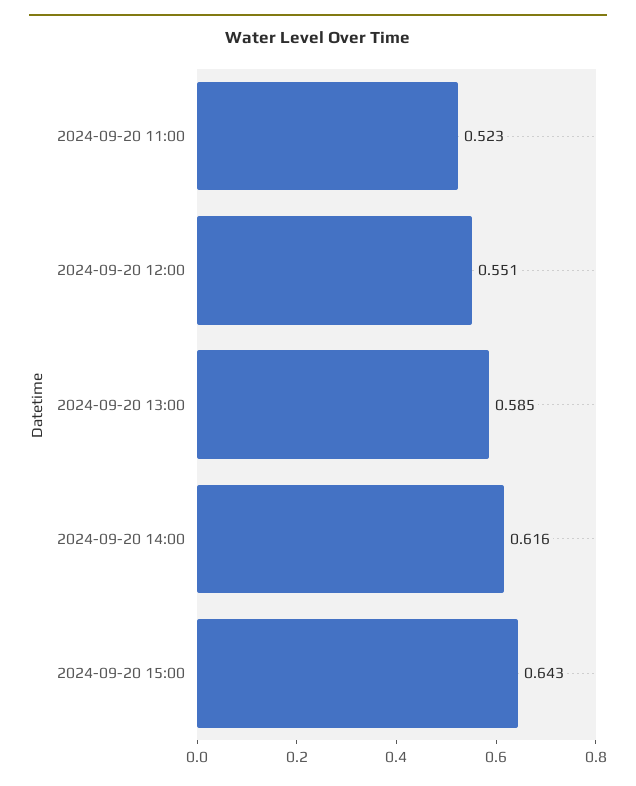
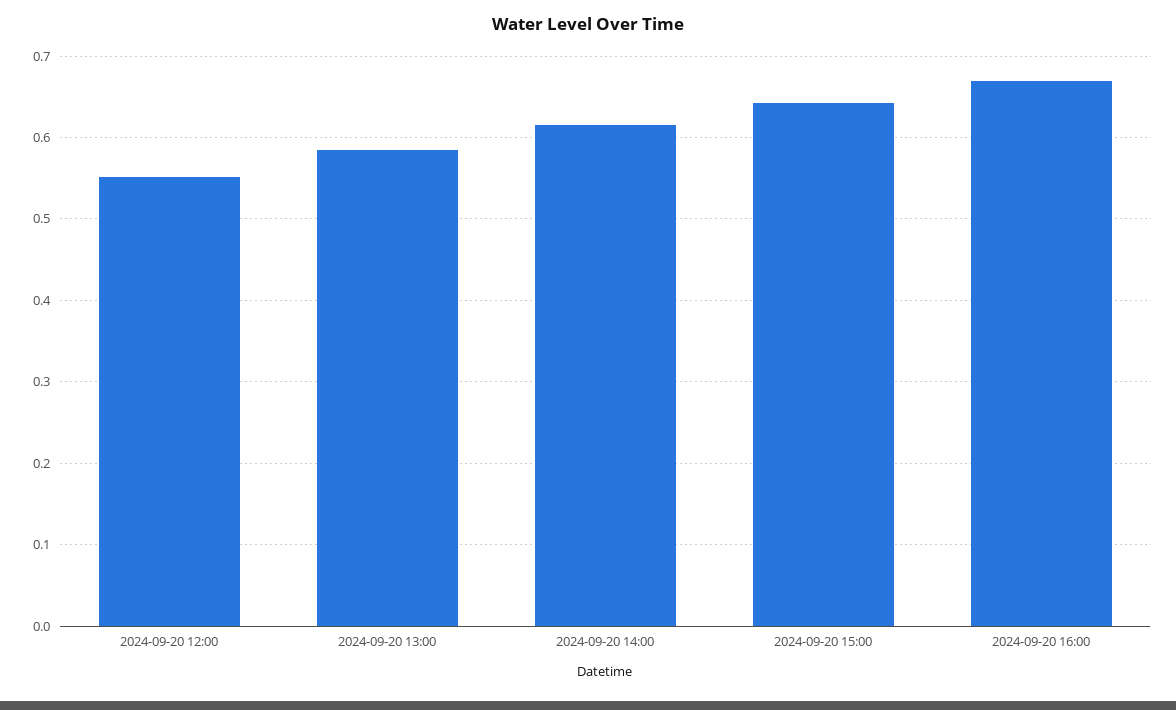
2024-09-20 11:00: 0.523 -> none
2024-09-20 16:00: none -> 0.67

